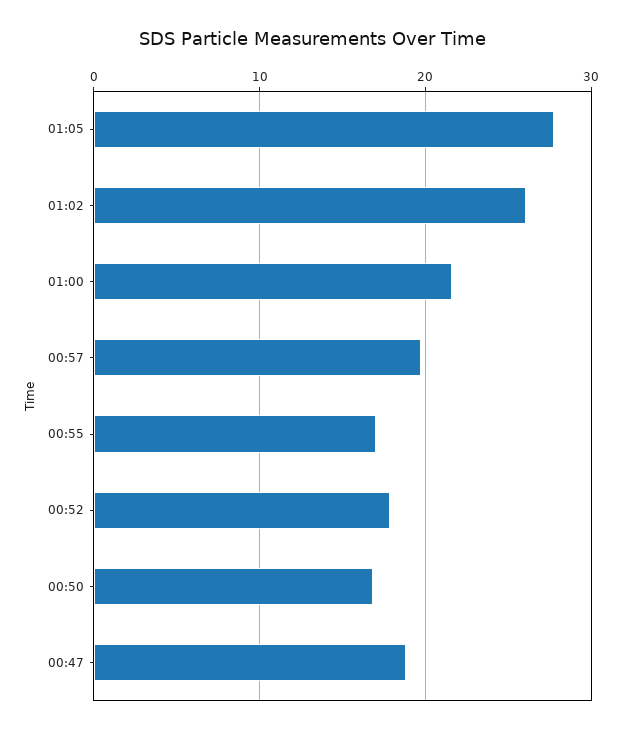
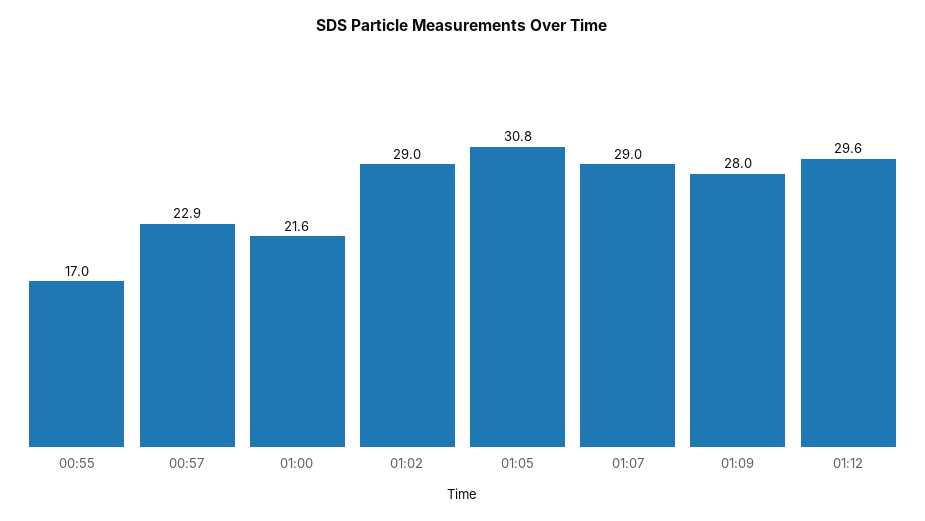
01:05: 28 -> 30.8
01:02: 26 -> 29
00:57: 20 -> 22.9
00:52: 18 -> none
00:50: 17 -> none
00:47: 19 -> none
01:07: none -> 29
01:09: none -> 28
01:12: none -> 29.6

